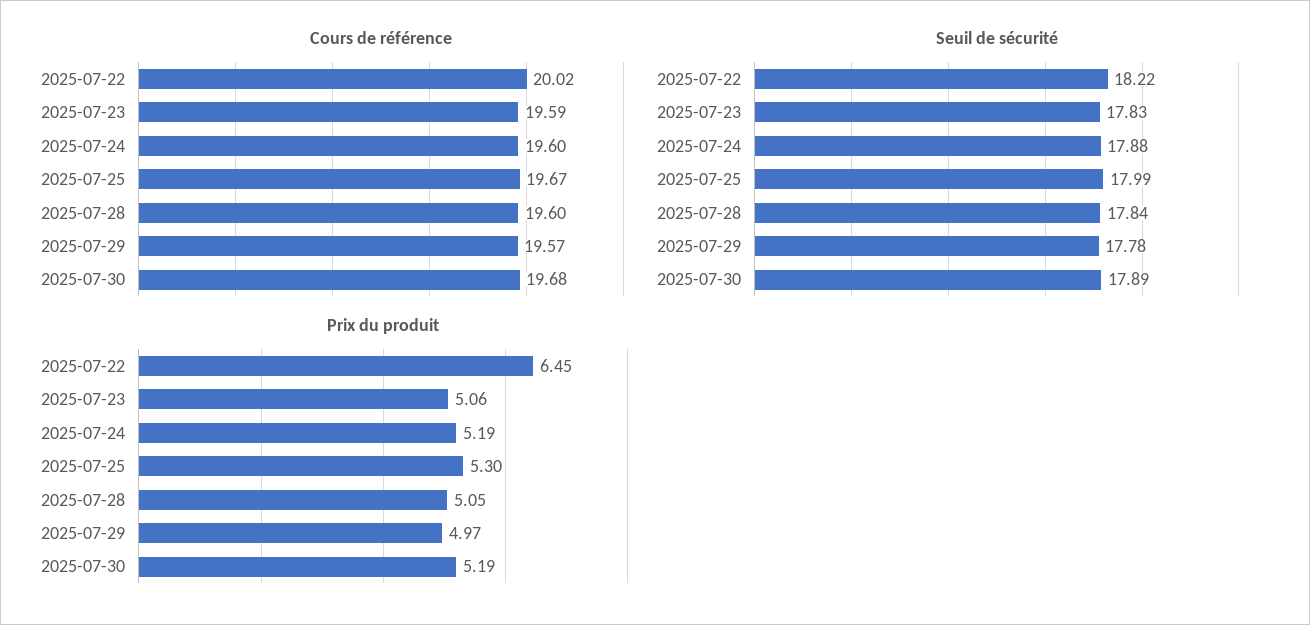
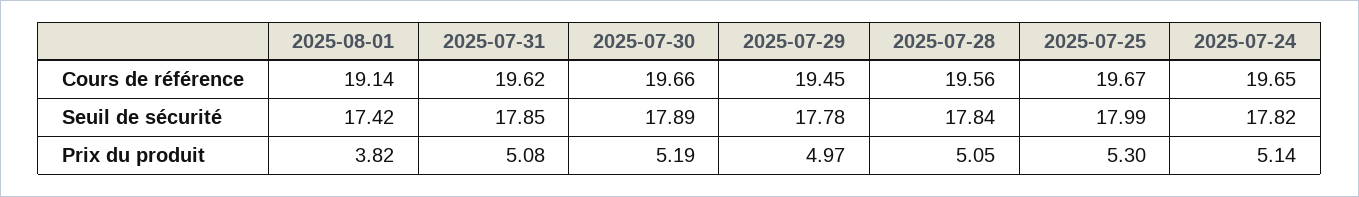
Cours de référence, 2025-07-22: 20.02 -> none
Cours de référence, 2025-07-23: 19.59 -> none
Cours de référence, 2025-07-24: 19.6 -> 19.65
Cours de référence, 2025-07-28: 19.6 -> 19.56
Cours de référence, 2025-07-29: 19.57 -> 19.45
Cours de référence, 2025-07-30: 19.68 -> 19.66
Seuil de sécurité, 2025-07-22: 18.22 -> none
Seuil de sécurité, 2025-07-23: 17.83 -> none
Seuil de sécurité, 2025-07-24: 17.88 -> 17.82
Prix du produit, 2025-07-22: 6.45 -> none
Prix du produit, 2025-07-23: 5.06 -> none
Prix du produit, 2025-07-24: 5.19 -> 5.14
Cours de référence, 2025-08-01: none -> 19.14
Cours de référence, 2025-07-31: none -> 19.62
Seuil de sécurité, 2025-08-01: none -> 17.42
Seuil de sécurité, 2025-07-31: none -> 17.85
Prix du produit, 2025-08-01: none -> 3.82
Prix du produit, 2025-07-31: none -> 5.08

